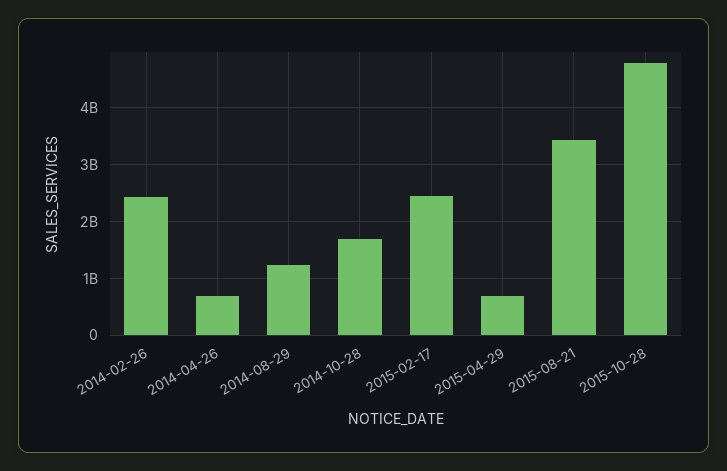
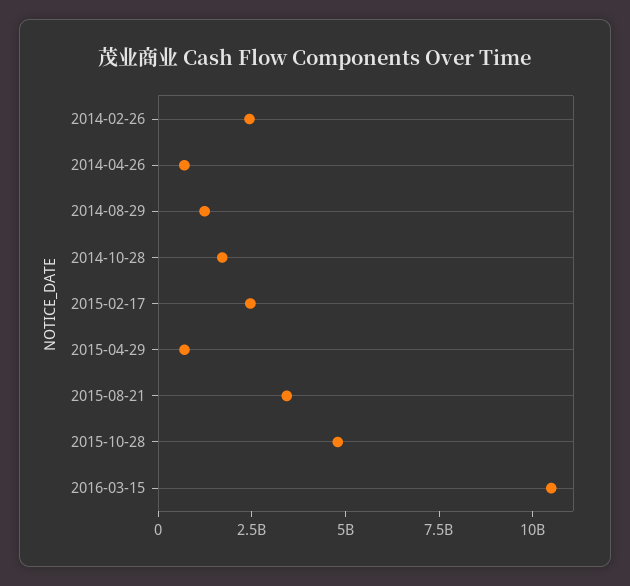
2016-03-15: none -> 10500000000

